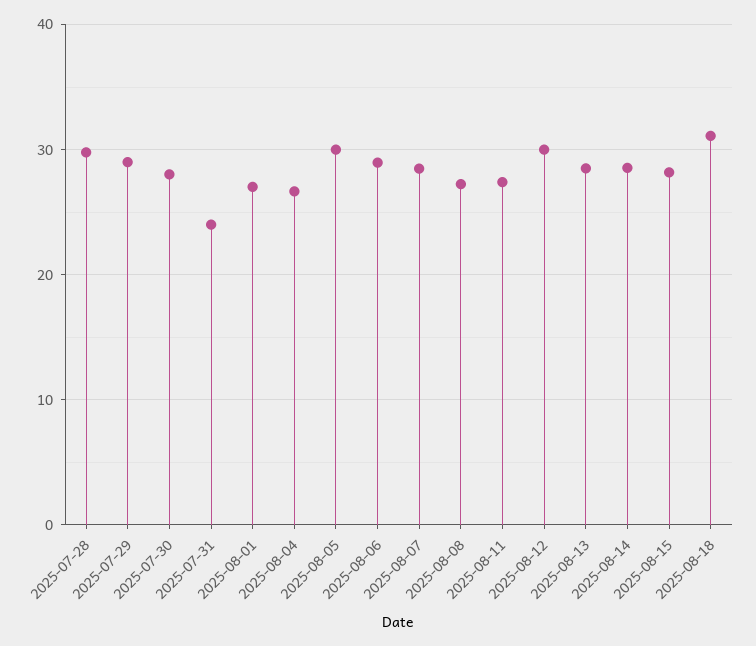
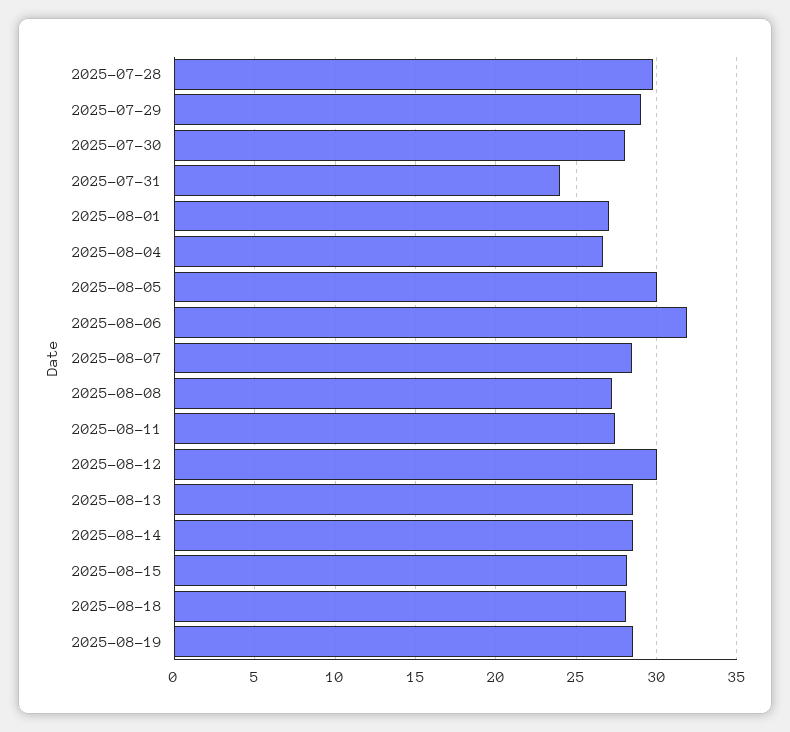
2025-08-06: 29 -> 32
2025-08-18: 31 -> 28
2025-08-19: none -> 28.5

